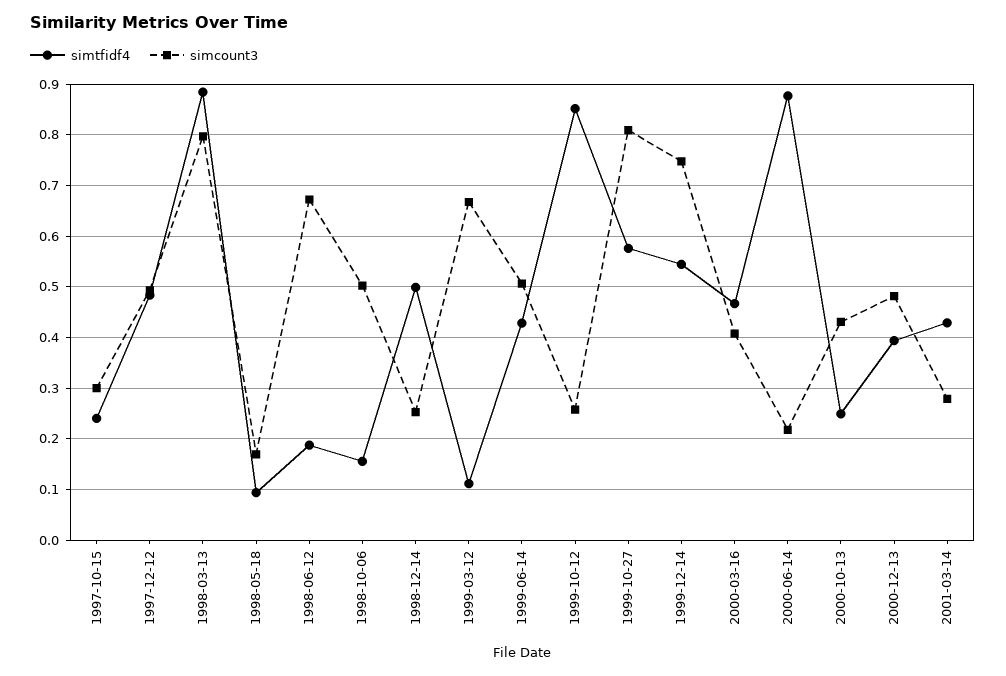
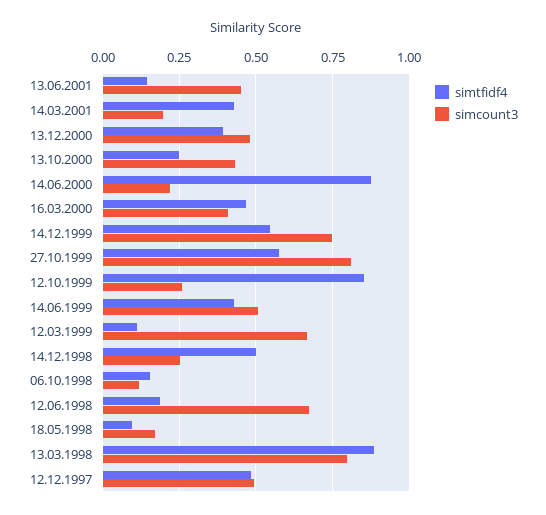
simtfidf4, 1997-10-15: 0.24 -> none
simcount3, 1997-10-15: 0.3 -> none
simcount3, 1998-10-06: 0.5 -> 0.125
simcount3, 2001-03-14: 0.28 -> 0.2
simtfidf4, 13.06.2001: none -> 0.15
simcount3, 13.06.2001: none -> 0.45

